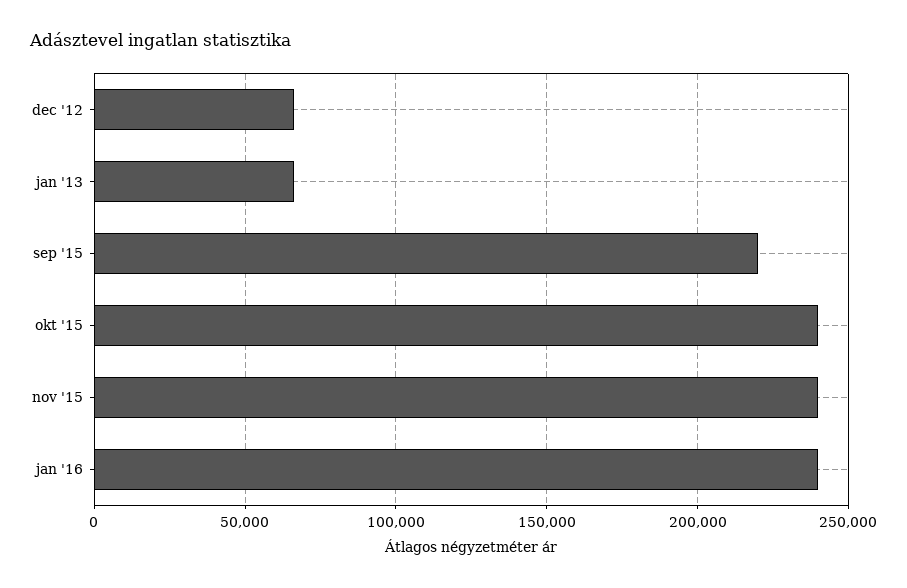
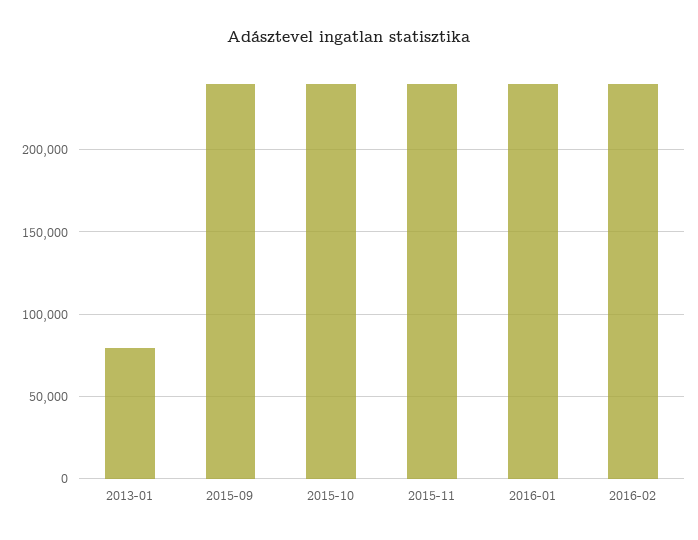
dec '12: 65000 -> none
jan '13: 65000 -> 80000
sep '15: 220000 -> 240000
2016-02: none -> 240000

